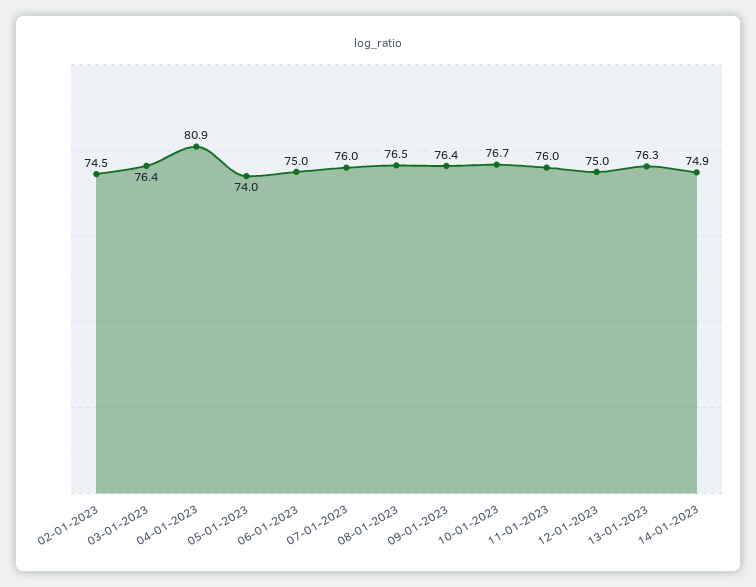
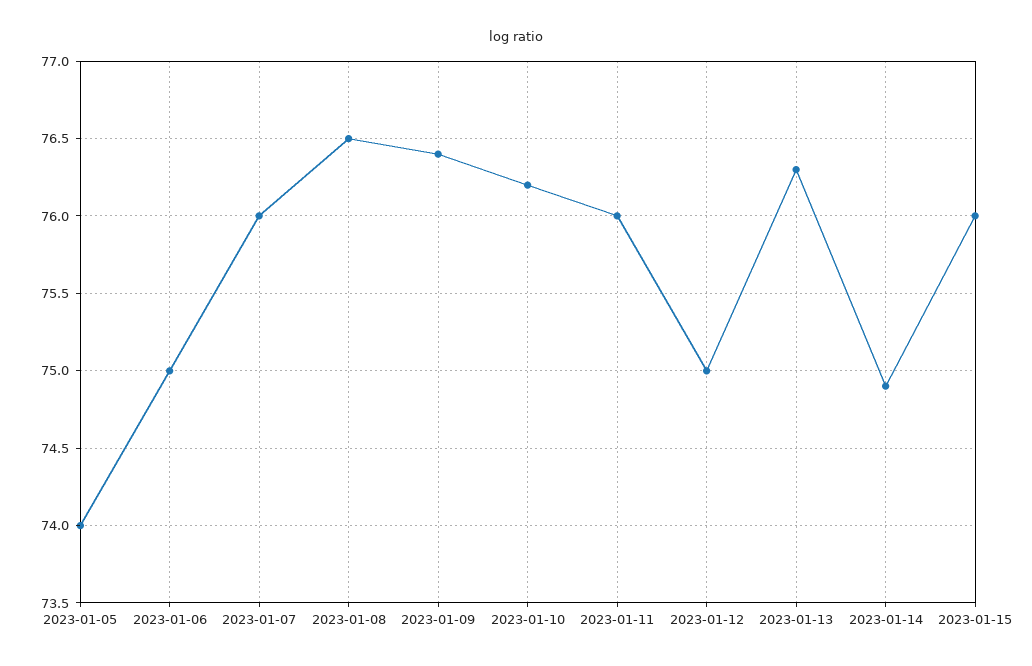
02-01-2023: 74.5 -> none
03-01-2023: 76.4 -> none
04-01-2023: 80.9 -> none
10-01-2023: 76.7 -> 76.2
2023-01-15: none -> 76

